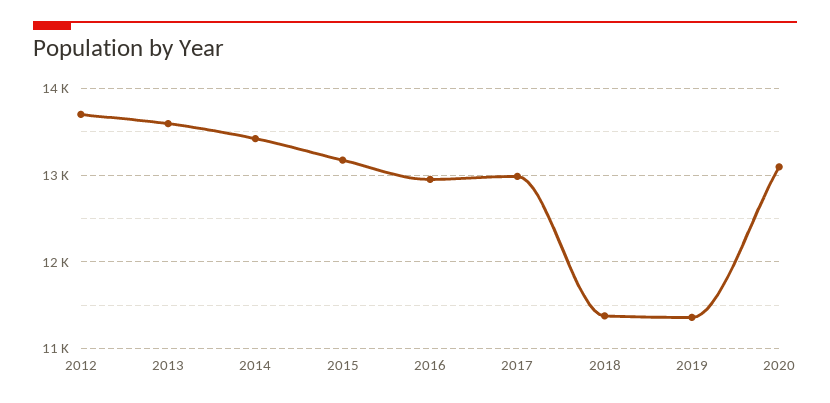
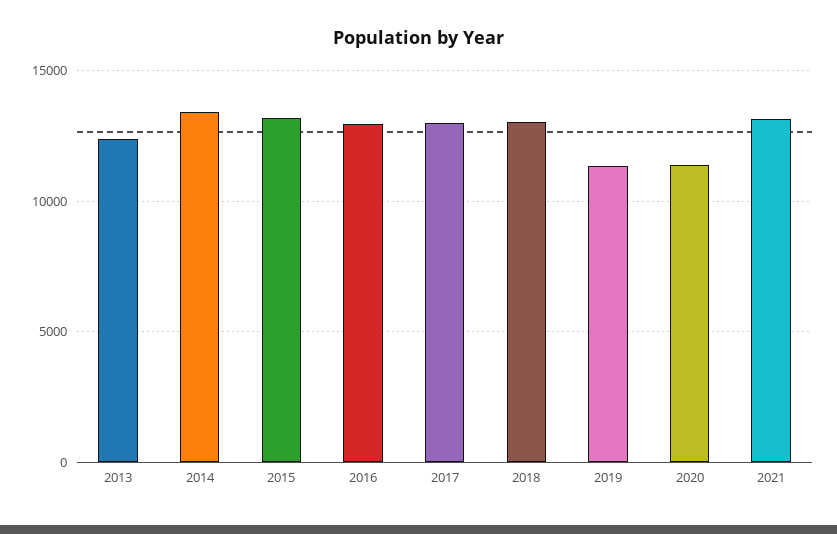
2012: 13700 -> none
2013: 13600 -> 12500
2018: 11400 -> 13000
2020: 13100 -> 11500
2021: none -> 13000

